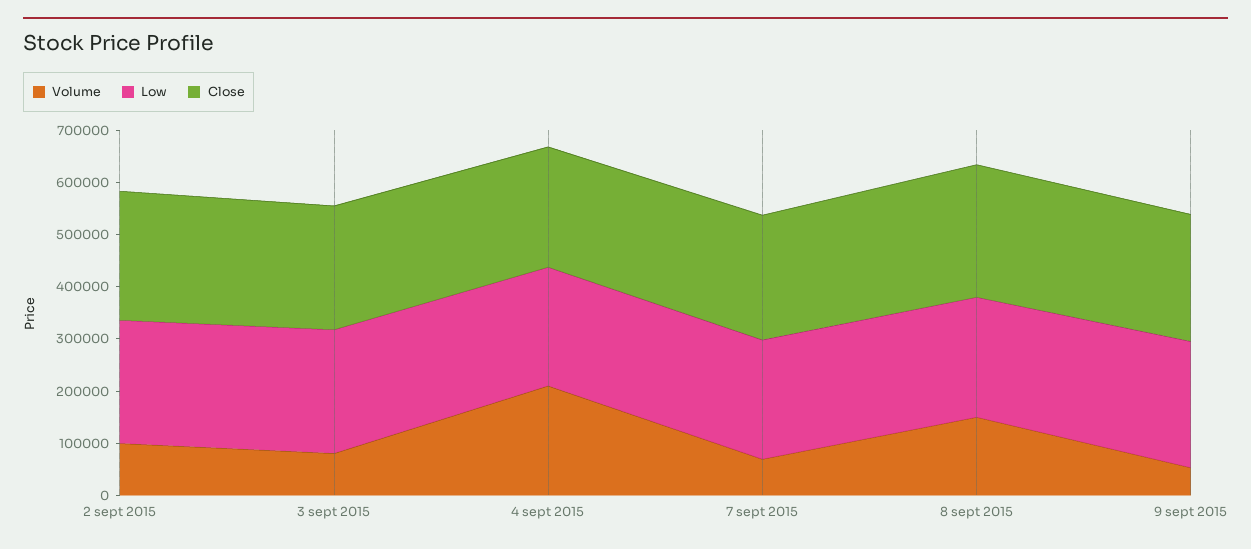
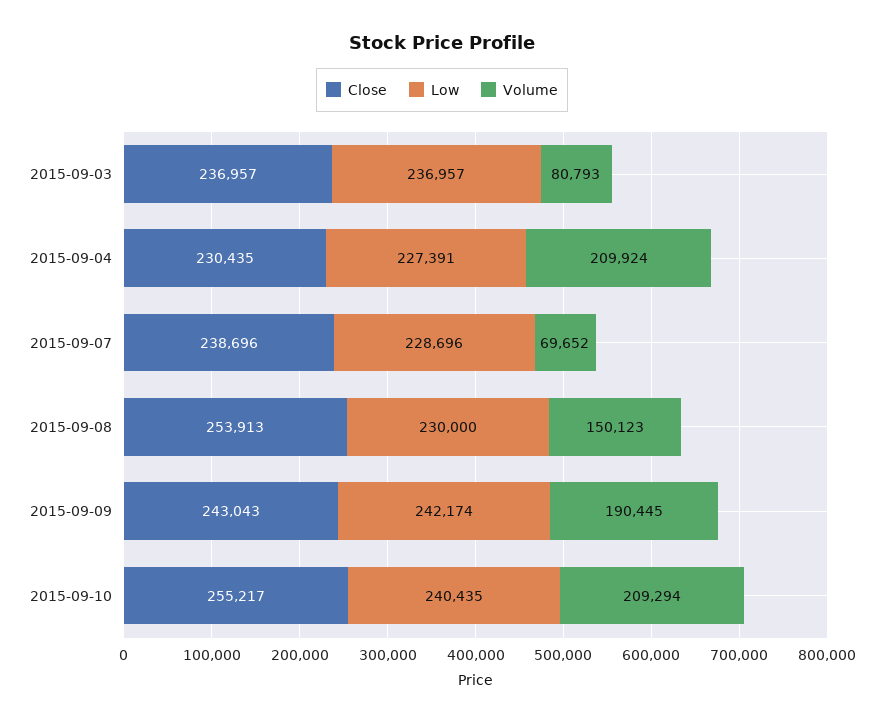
Volume, 2 sept 2015: 100000 -> none
Low, 2 sept 2015: 240000 -> none
Close, 2 sept 2015: 240000 -> none
Volume, 9 sept 2015: 60000 -> 190445
Close, 2015-09-10: none -> 255217
Low, 2015-09-10: none -> 240435
Volume, 2015-09-10: none -> 209294

